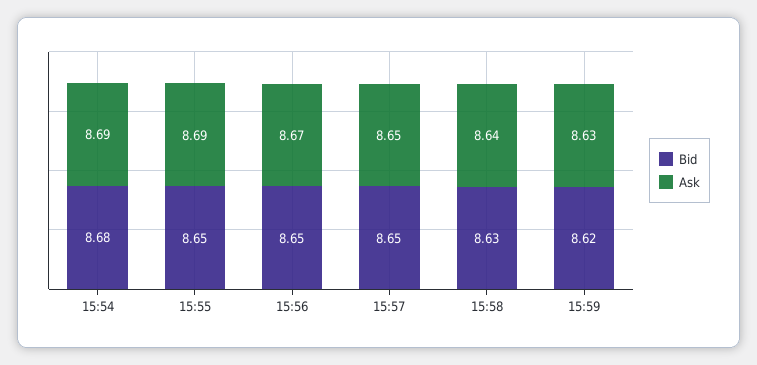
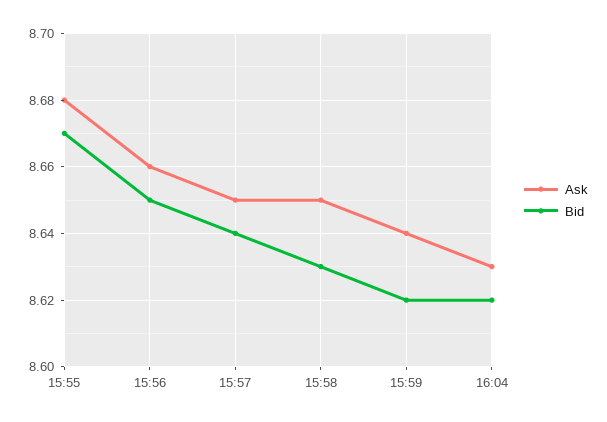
Bid, 15:54: 8.68 -> none
Ask, 15:54: 8.69 -> none
Bid, 15:55: 8.65 -> 8.67
Ask, 15:55: 8.69 -> 8.68
Ask, 15:56: 8.67 -> 8.66
Bid, 15:57: 8.65 -> 8.64
Ask, 15:58: 8.64 -> 8.65
Ask, 15:59: 8.63 -> 8.64
Ask, 16:04: none -> 8.63
Bid, 16:04: none -> 8.62

